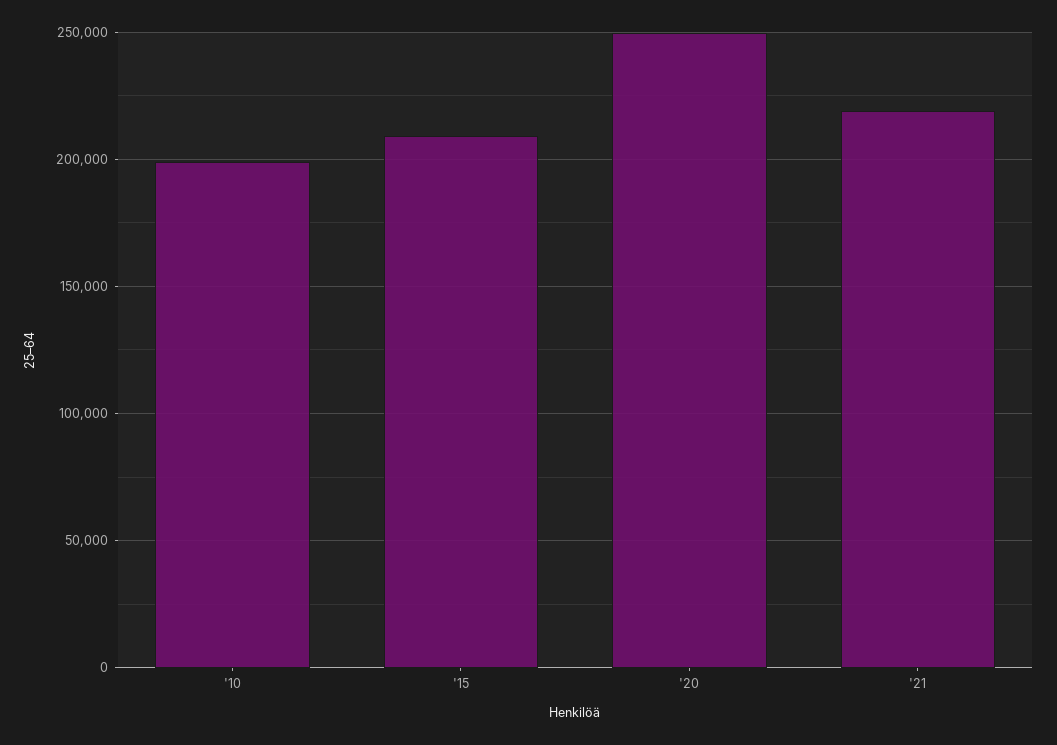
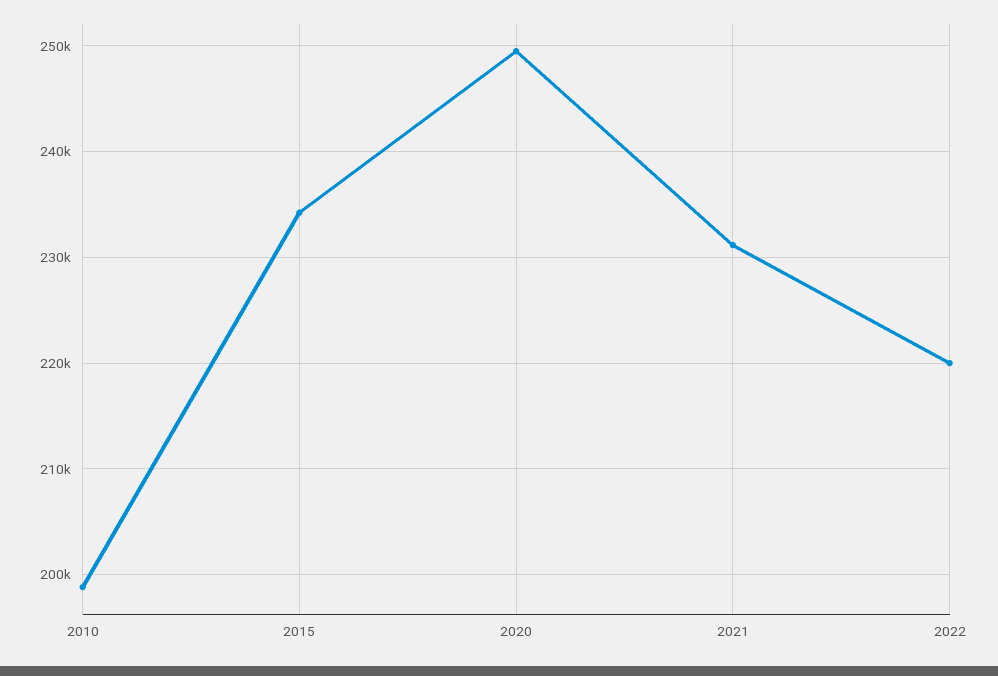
'15: 210000 -> 234000
'21: 220000 -> 231000
2022: none -> 220000

